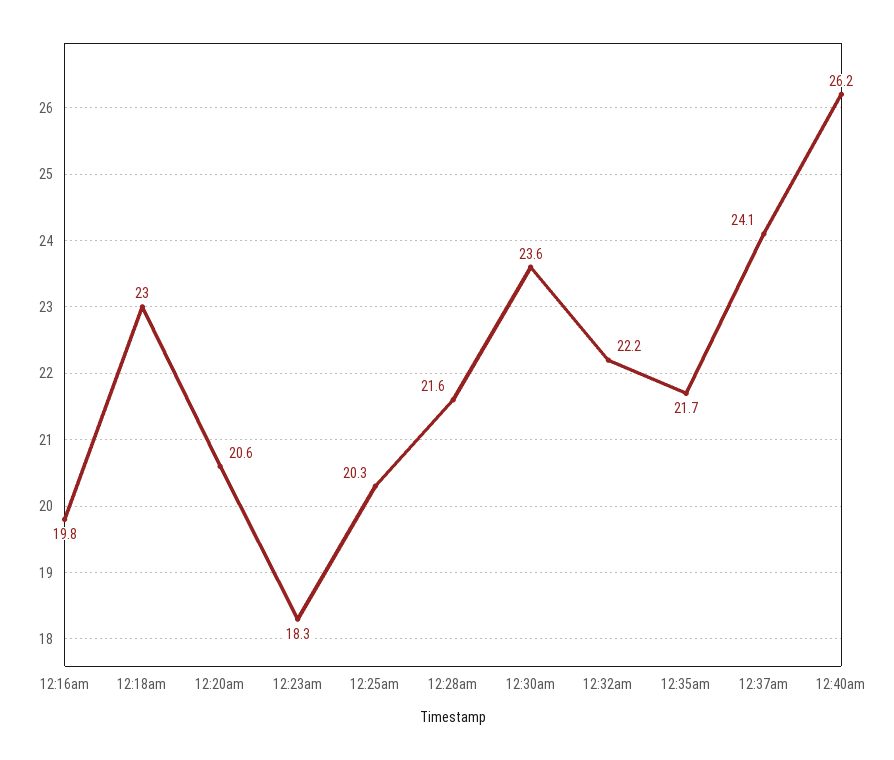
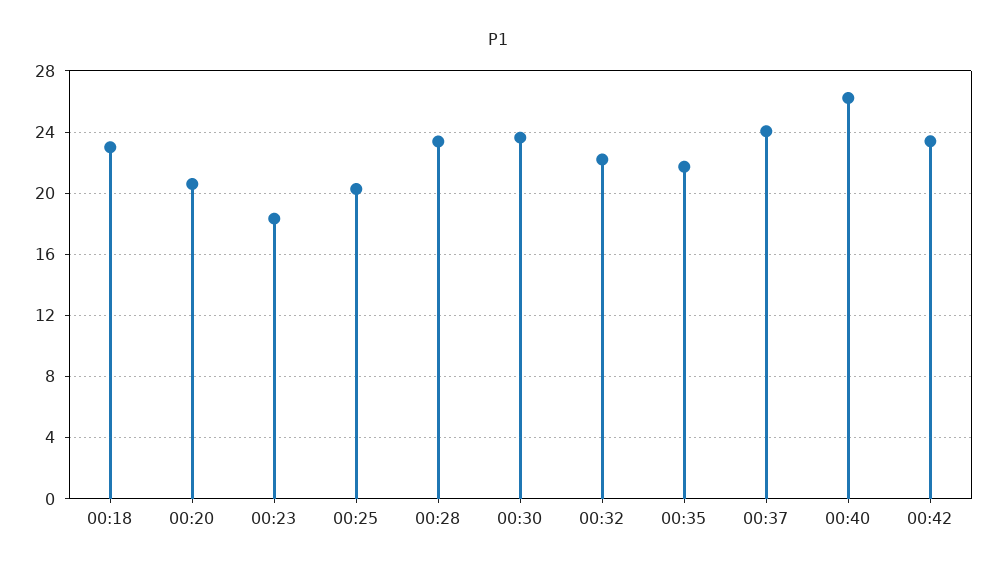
12:16am: 19.8 -> none
12:28am: 21.6 -> 23.5
00:42: none -> 23.5

